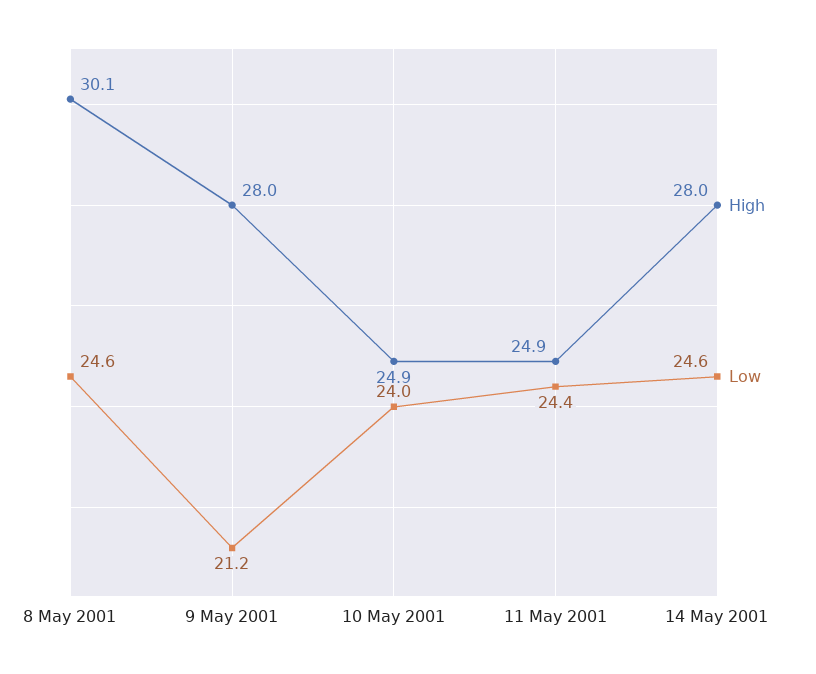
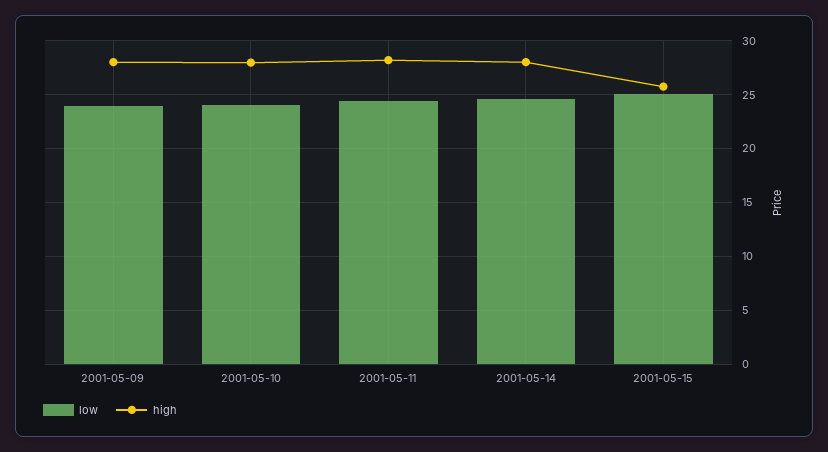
High, 8 May 2001: 30.1 -> none
Low, 8 May 2001: 24.6 -> none
Low, 9 May 2001: 21.2 -> 24
High, 10 May 2001: 24.9 -> 28
High, 11 May 2001: 24.9 -> 28
Low, 2001-05-15: none -> 25
High, 2001-05-15: none -> 26

